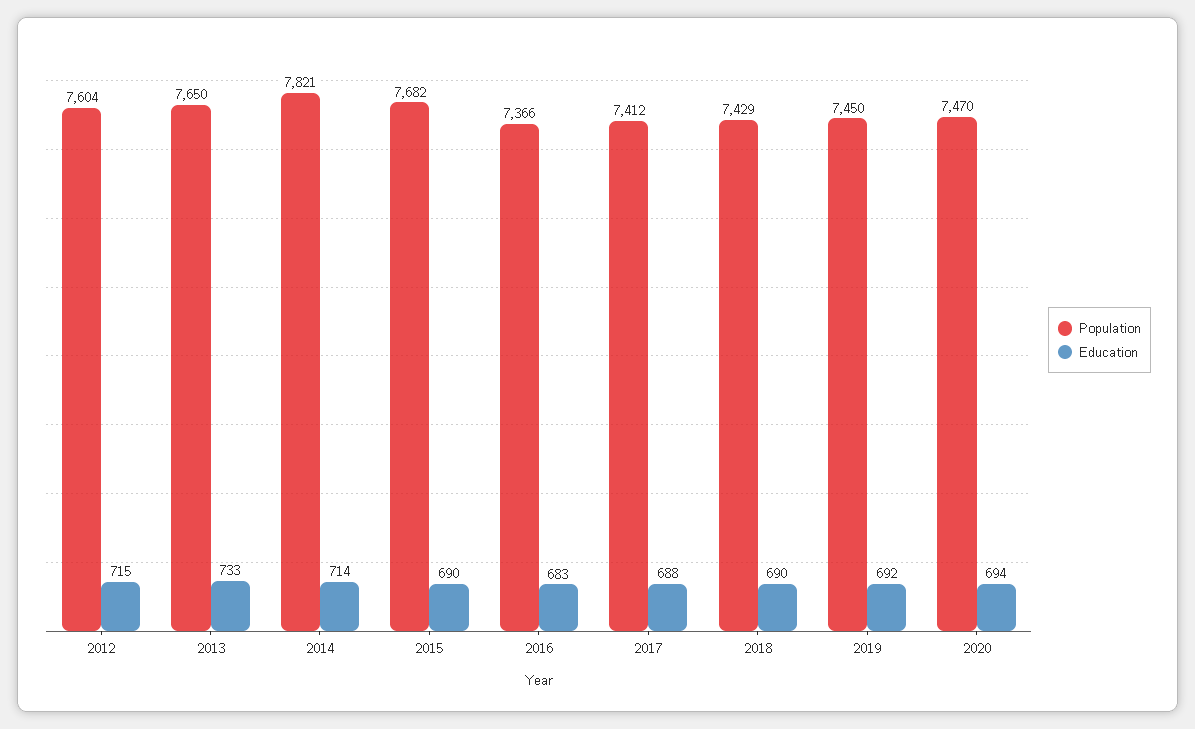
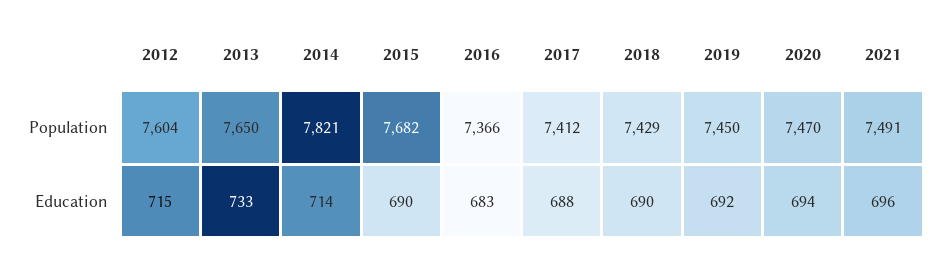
Population, 2021: none -> 7491
Education, 2021: none -> 696

